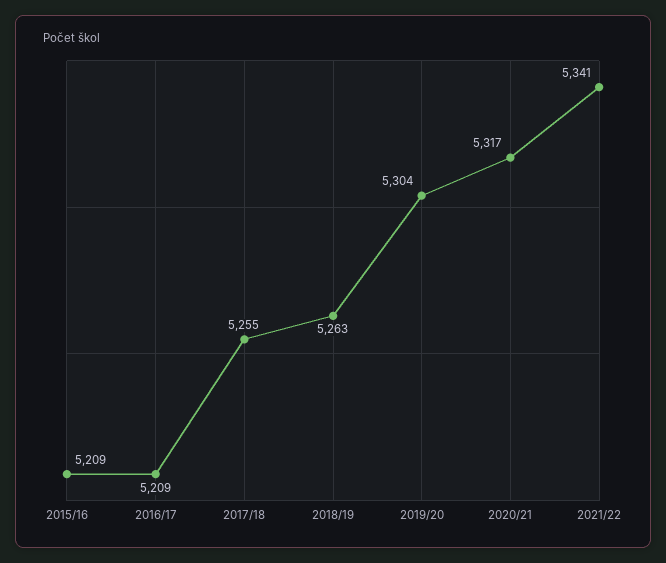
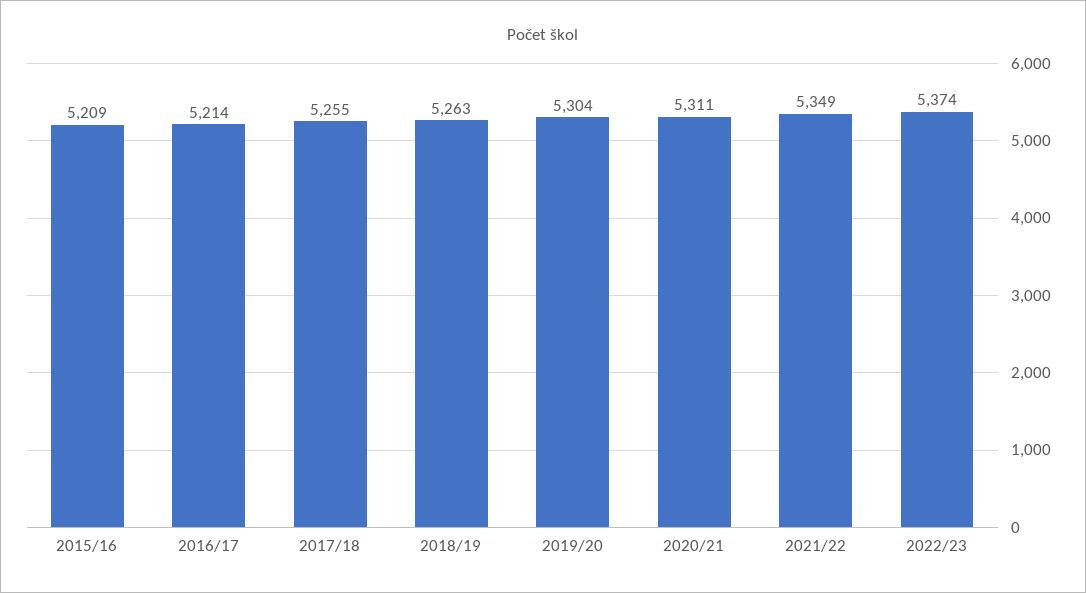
2016/17: 5209 -> 5214
2020/21: 5317 -> 5311
2021/22: 5341 -> 5349
2022/23: none -> 5374

